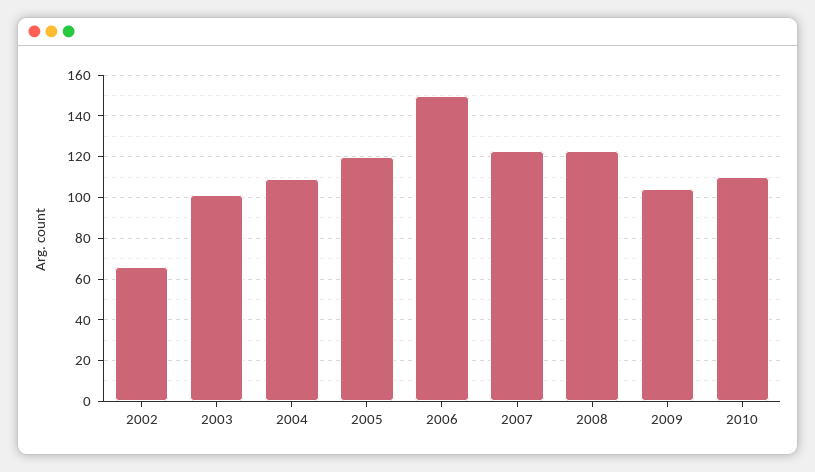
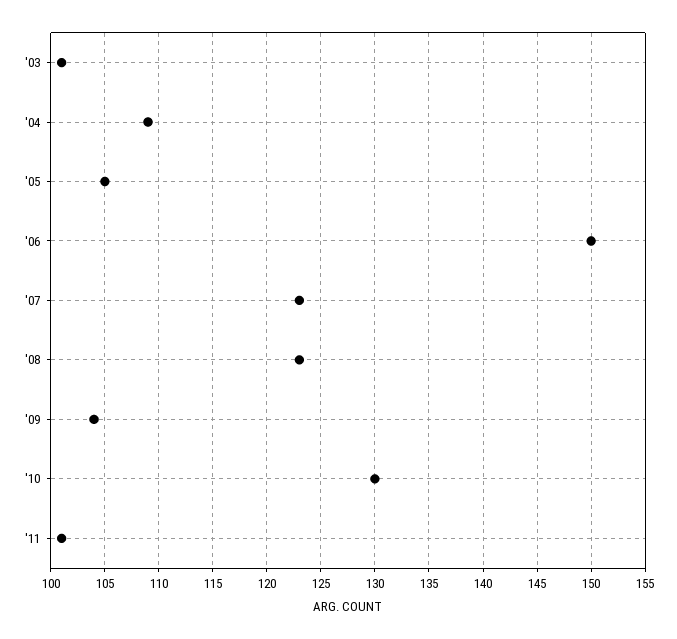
2002: 65 -> none
2005: 120 -> 105
2010: 110 -> 130
'11: none -> 101

